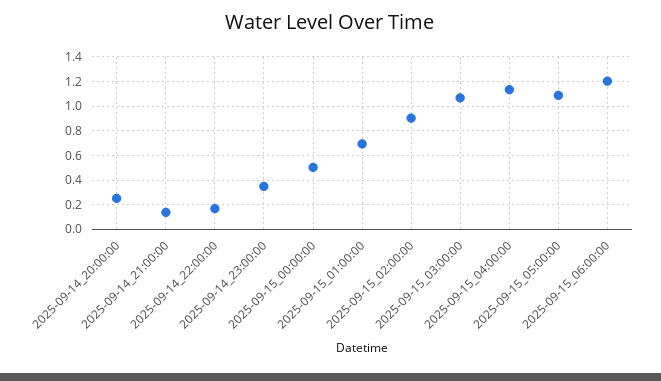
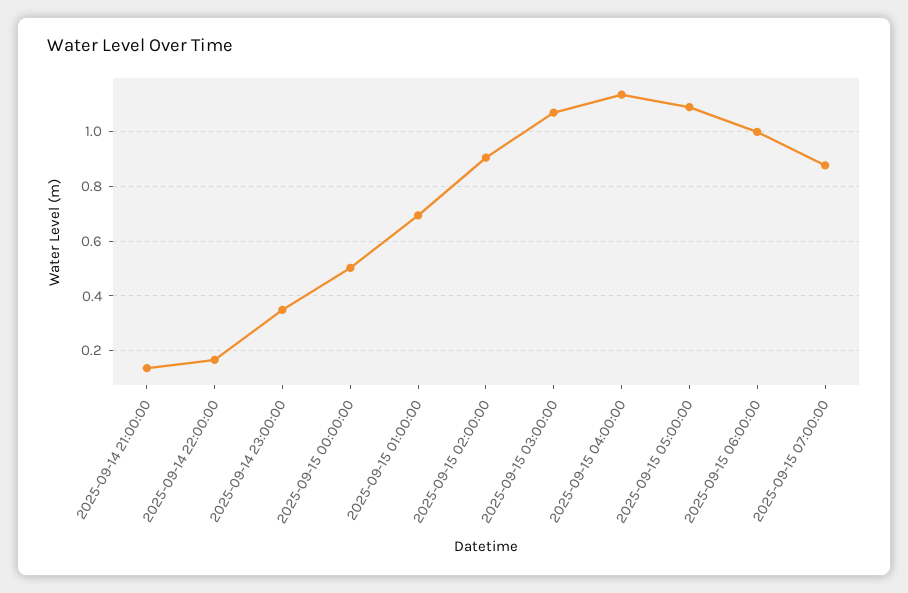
2025-09-14_20:00:00: 0.25 -> none
2025-09-15_06:00:00: 1.2 -> 1
2025-09-15 07:00:00: none -> 0.875

